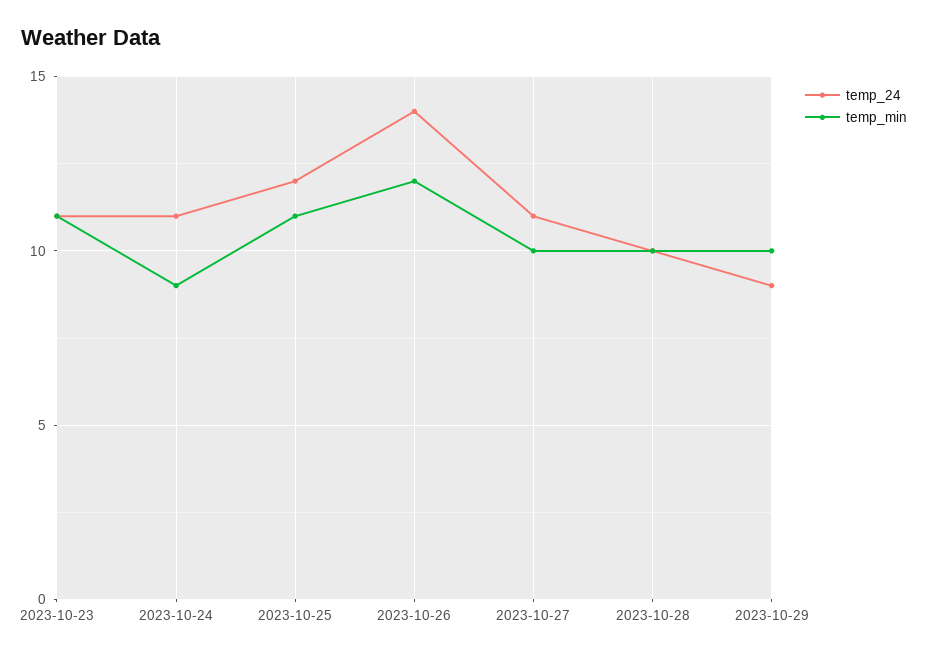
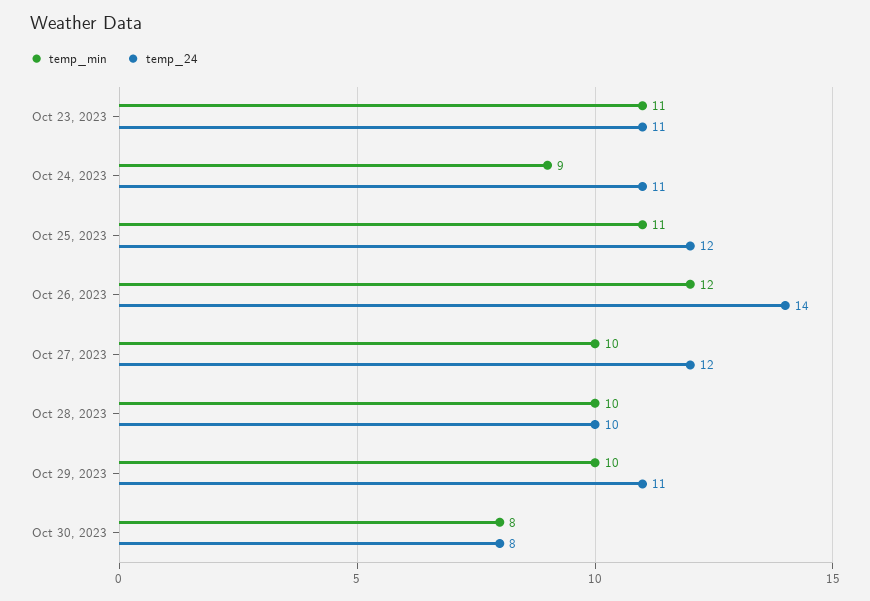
temp_24, 2023-10-27: 11 -> 12
temp_24, 2023-10-29: 9 -> 11
temp_min, Oct 30, 2023: none -> 8
temp_24, Oct 30, 2023: none -> 8

